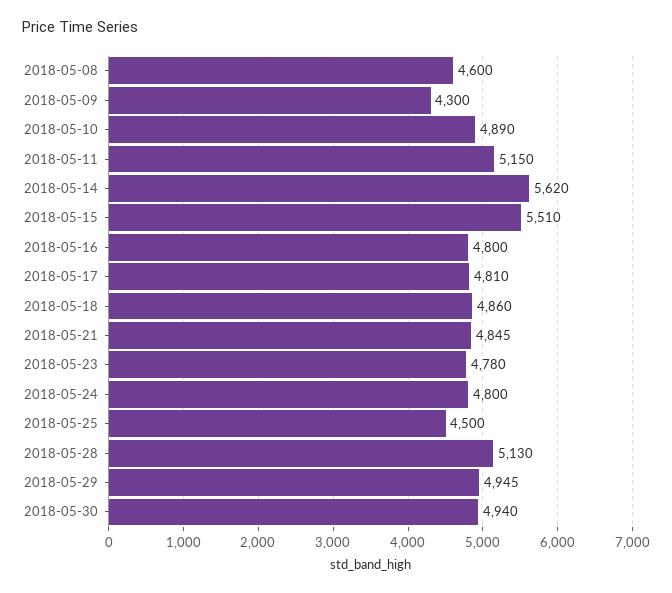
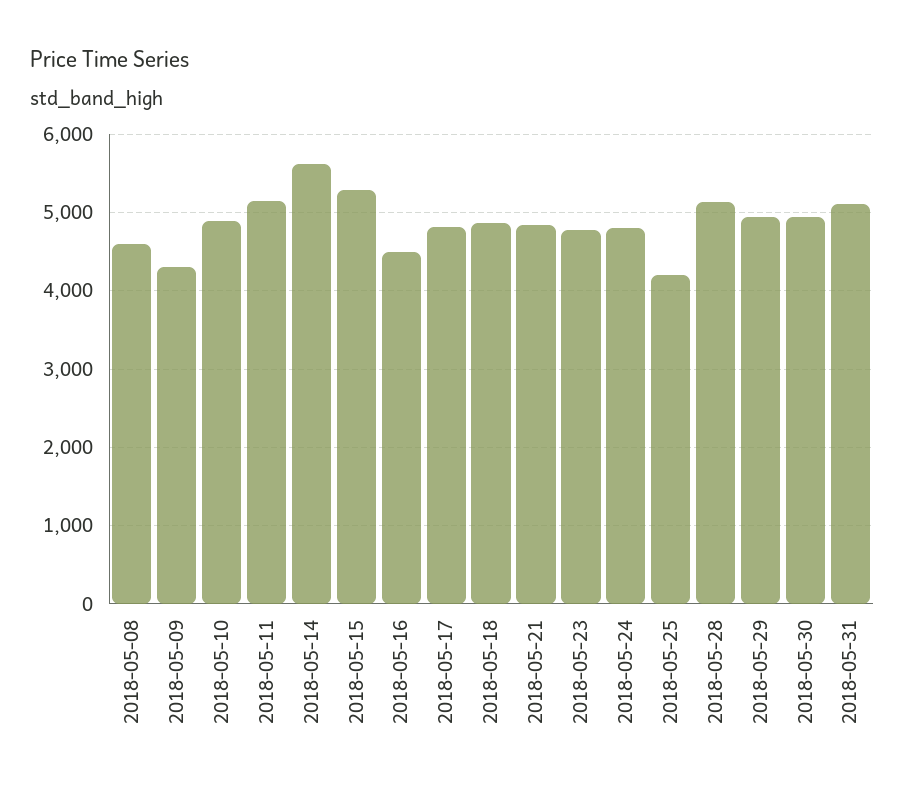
2018-05-15: 5510 -> 5300
2018-05-16: 4800 -> 4500
2018-05-25: 4500 -> 4200
2018-05-31: none -> 5100

